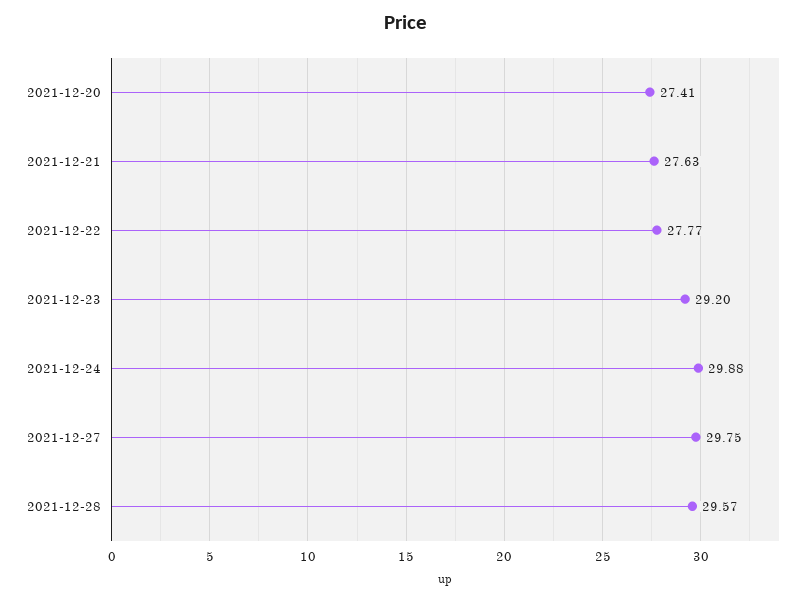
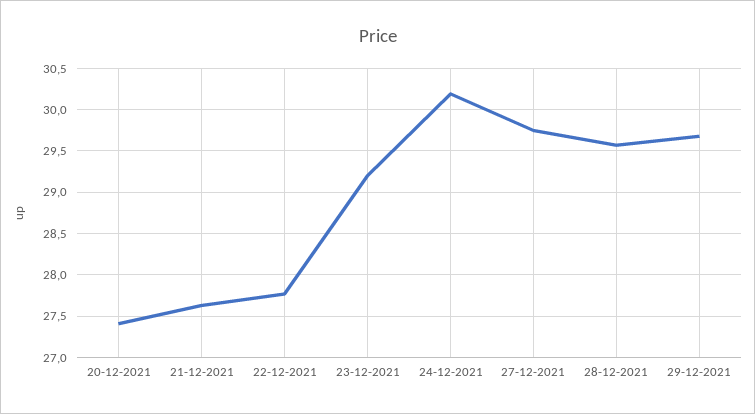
2021-12-24: 29.88 -> 30.2
29-12-2021: none -> 29.7

